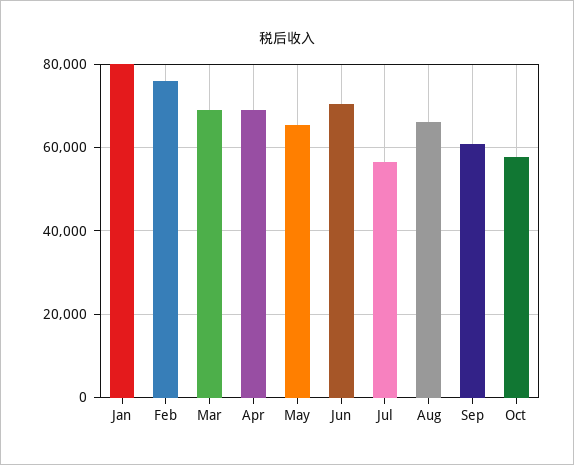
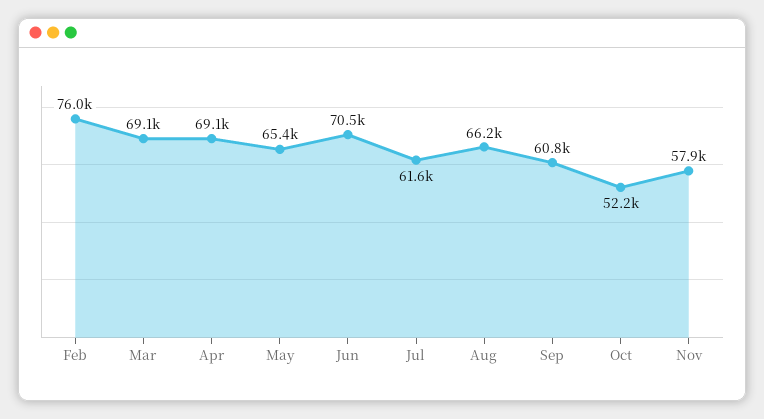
Jan: 80000 -> none
Jul: 56000 -> 61600
Oct: 58000 -> 52200
Nov: none -> 57900

